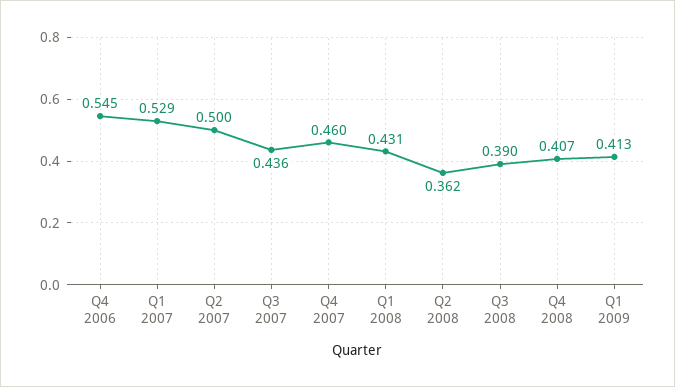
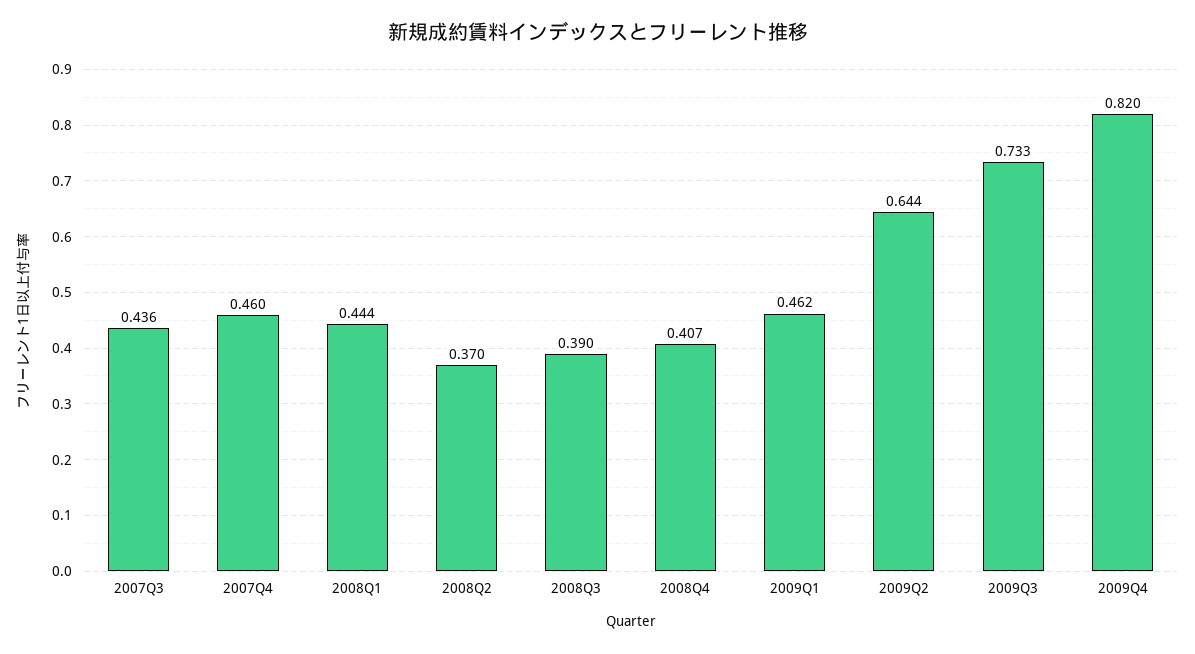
Q4 2006: 0.545 -> none
Q1 2007: 0.529 -> none
Q2 2007: 0.5 -> none
Q1 2008: 0.431 -> 0.444
Q2 2008: 0.362 -> 0.37
Q1 2009: 0.413 -> 0.462
2009Q2: none -> 0.644
2009Q3: none -> 0.733
2009Q4: none -> 0.82

